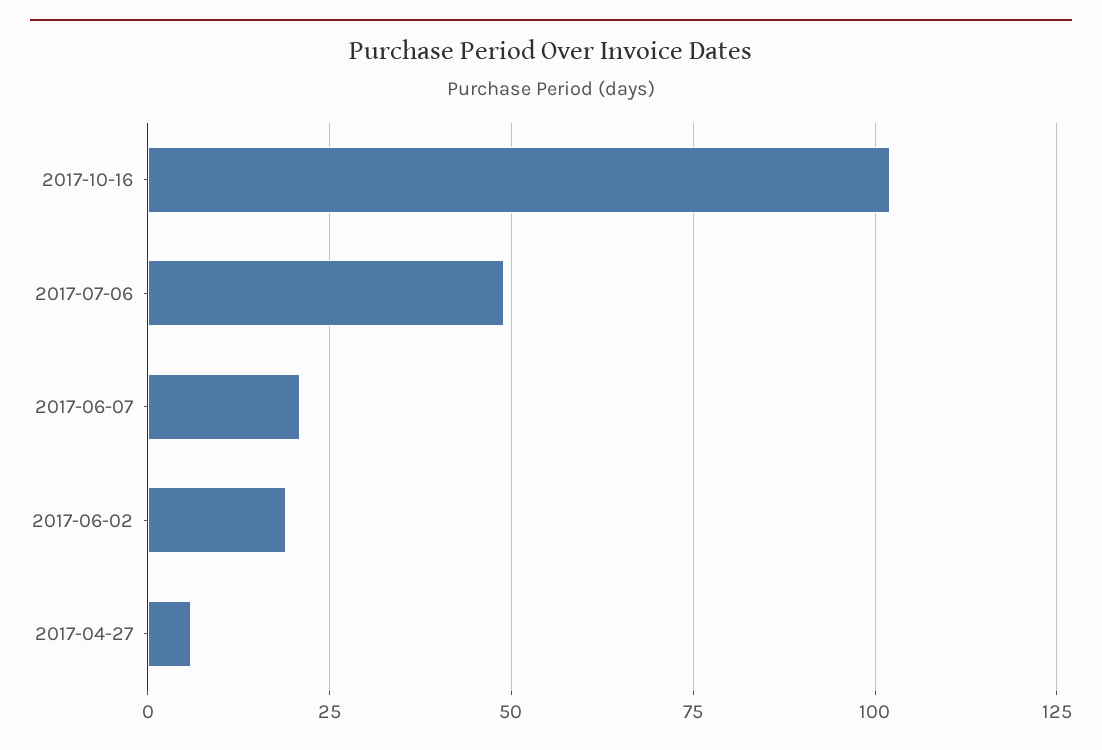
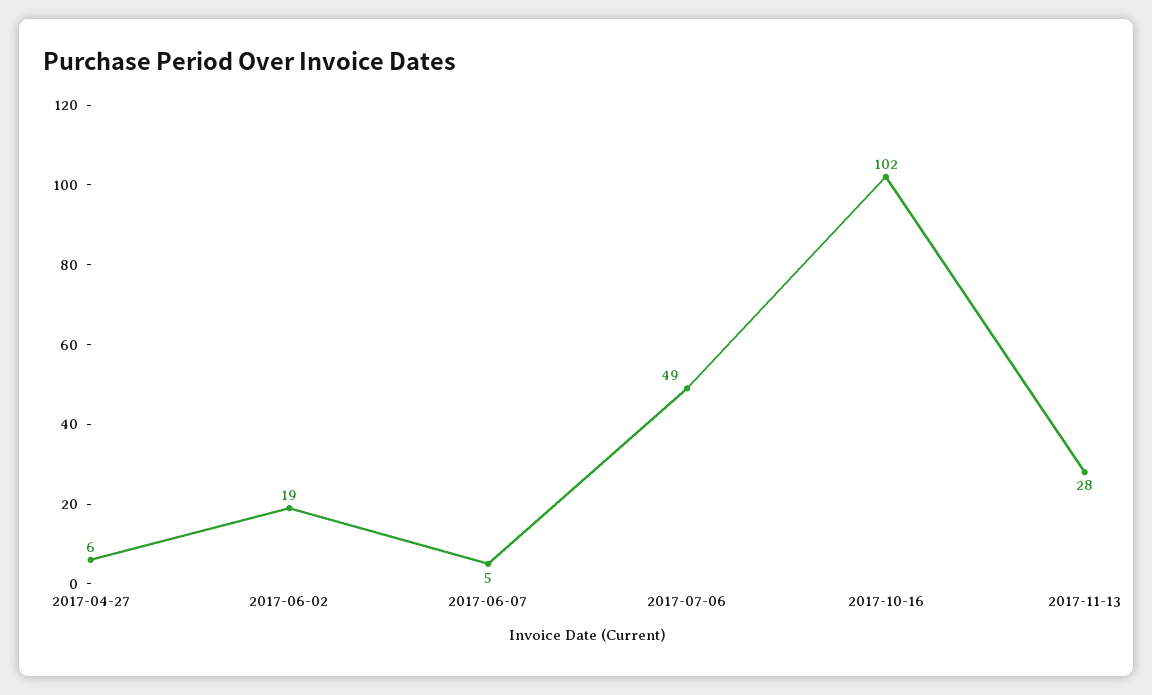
2017-06-07: 20 -> 5
2017-11-13: none -> 28

